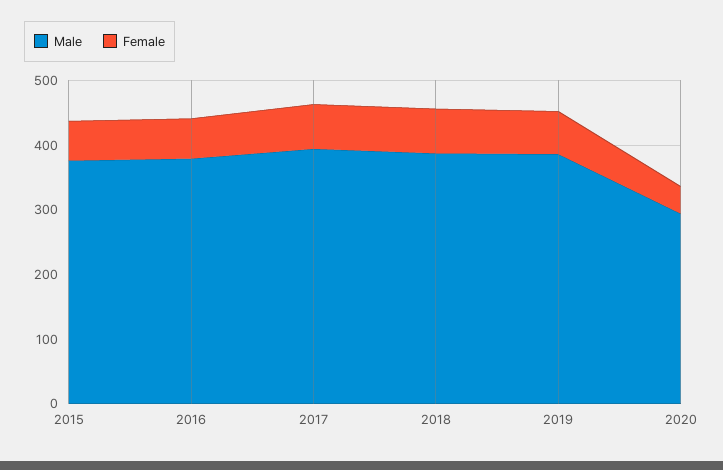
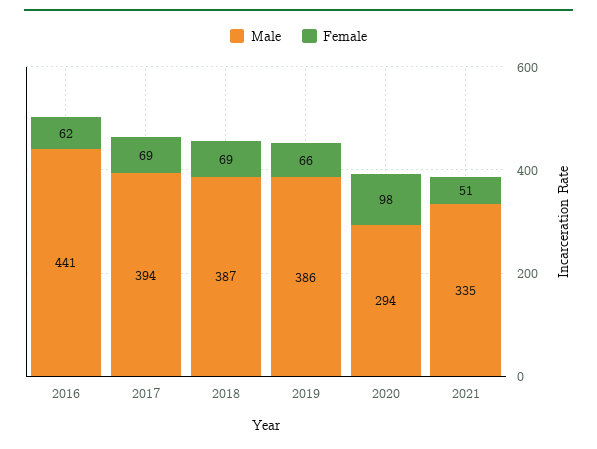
Male, 2015: 380 -> none
Female, 2015: 60 -> none
Male, 2016: 380 -> 441
Female, 2020: 40 -> 98
Male, 2021: none -> 335
Female, 2021: none -> 51

